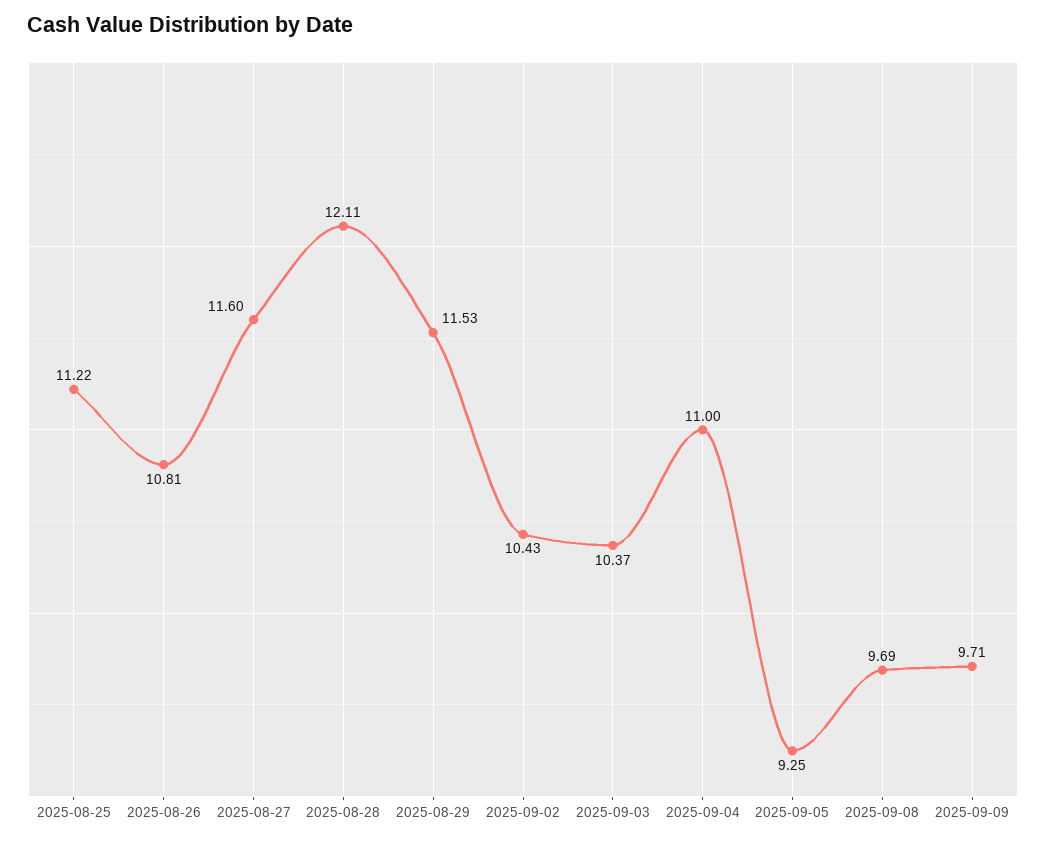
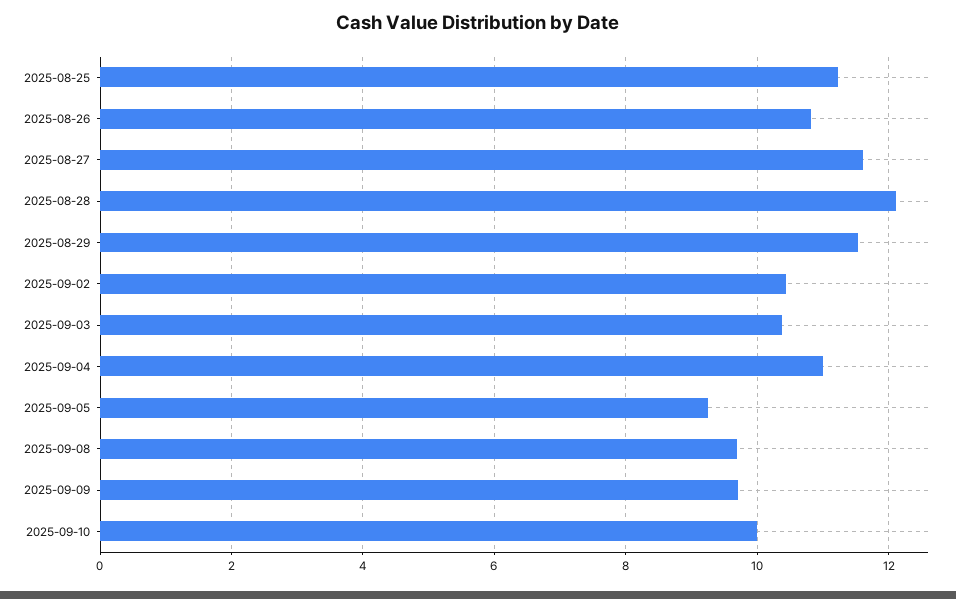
2025-09-10: none -> 10

